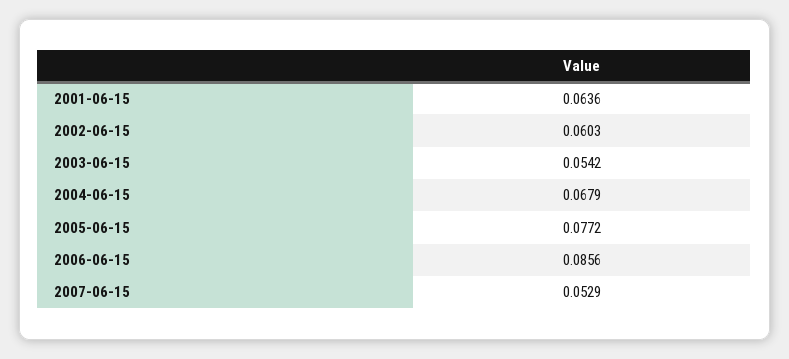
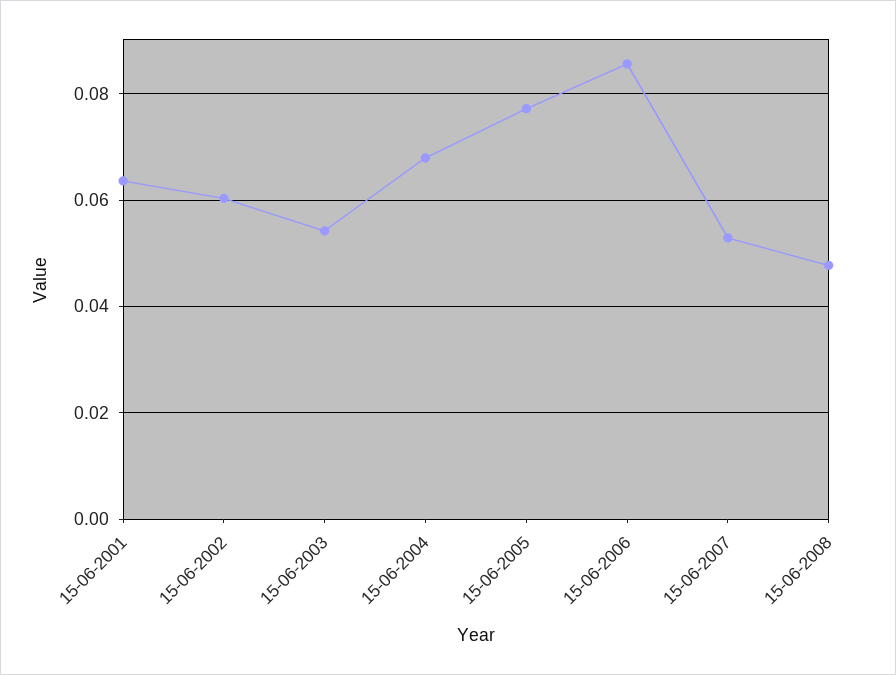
15-06-2008: none -> 0.048

